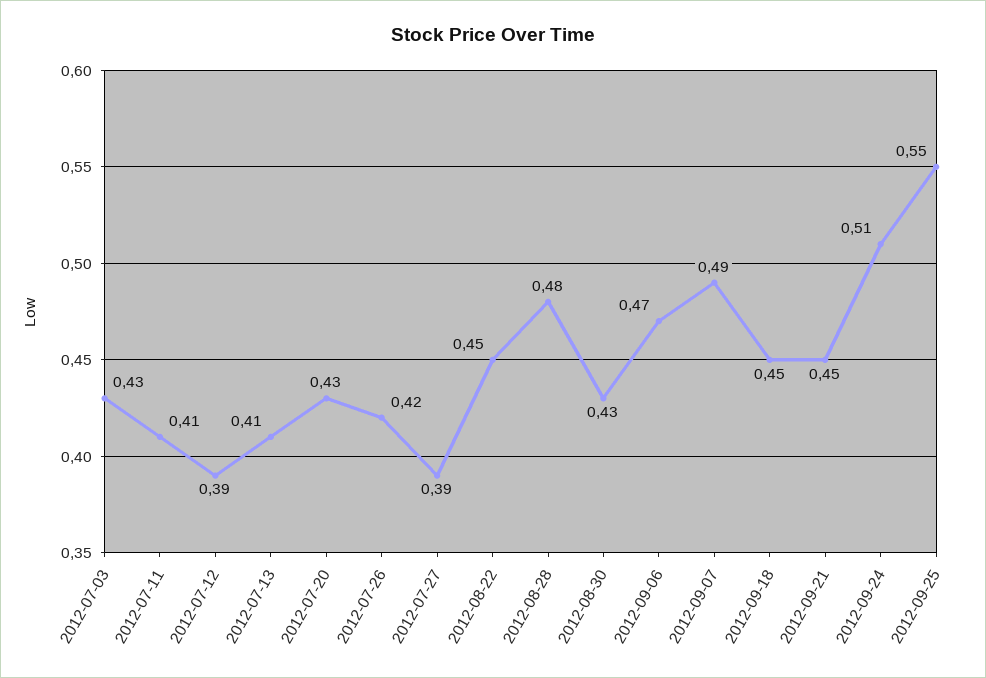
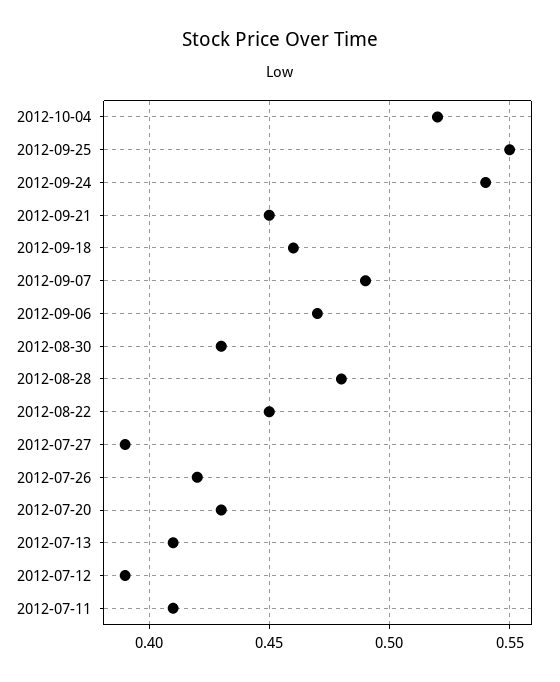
2012-07-03: 0.43 -> none
2012-09-18: 0.45 -> 0.46
2012-09-24: 0.51 -> 0.54
2012-10-04: none -> 0.52

